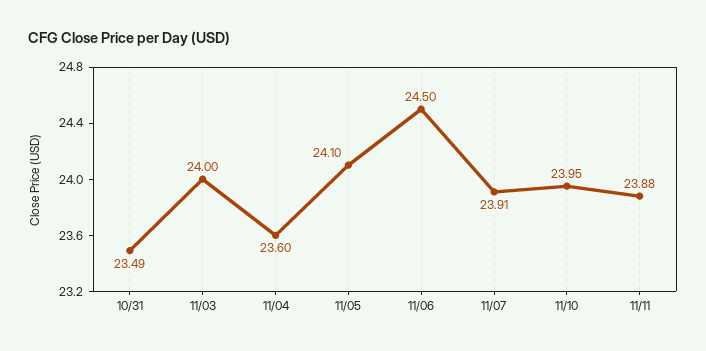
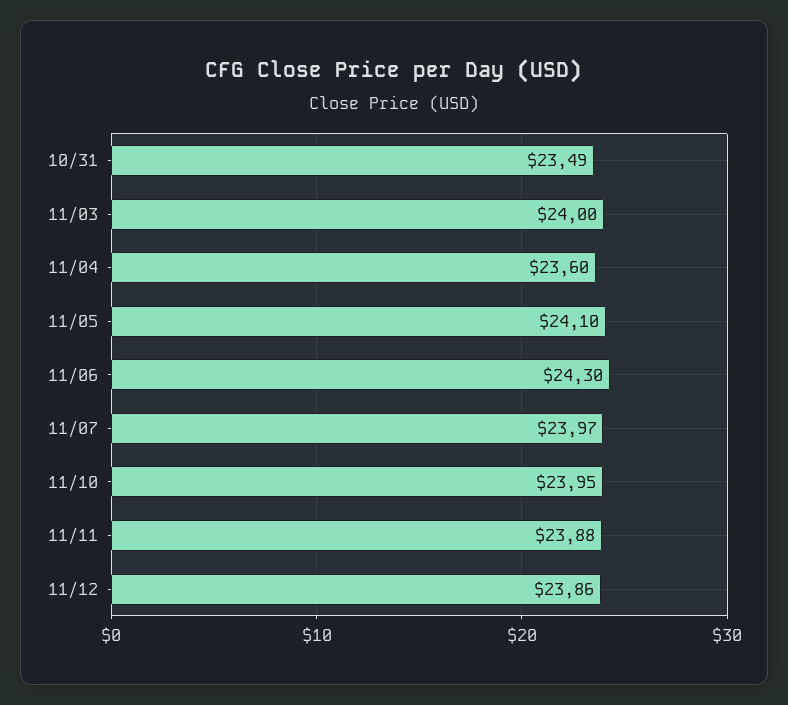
11/06: 24.5 -> 24.3
11/07: 23.91 -> 23.97
11/12: none -> 23.86

